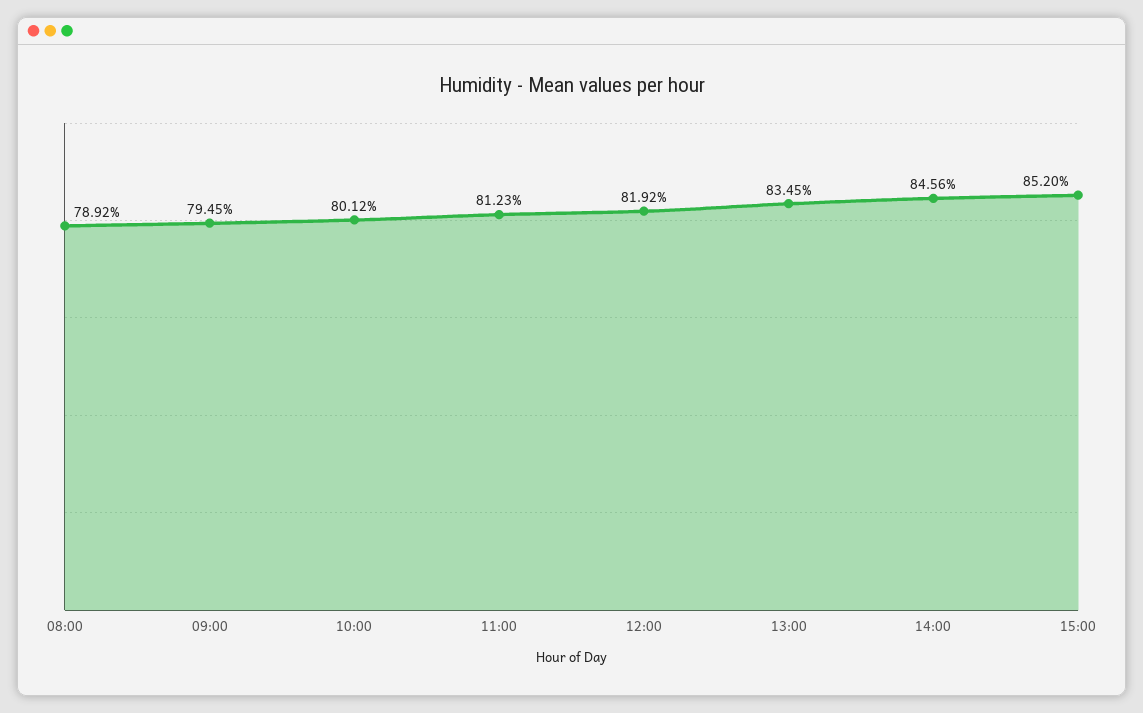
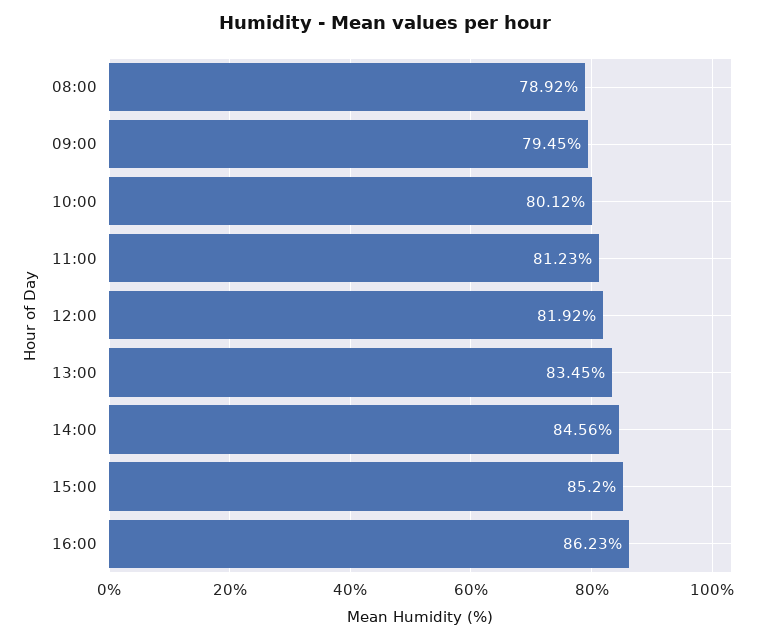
16:00: none -> 86.23

